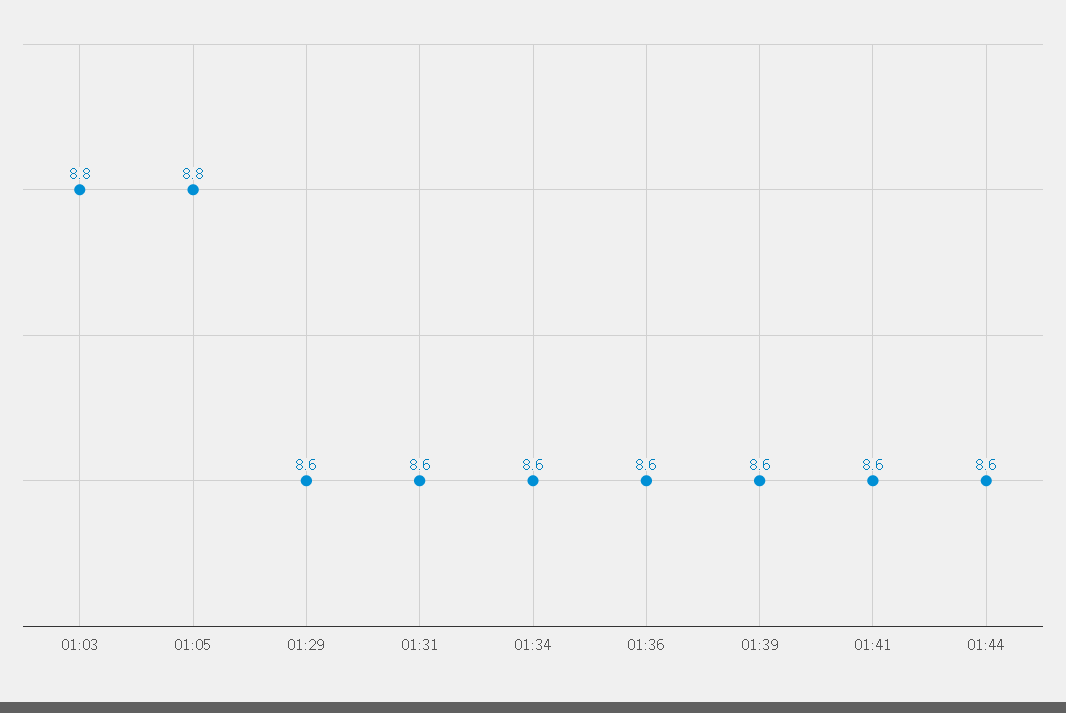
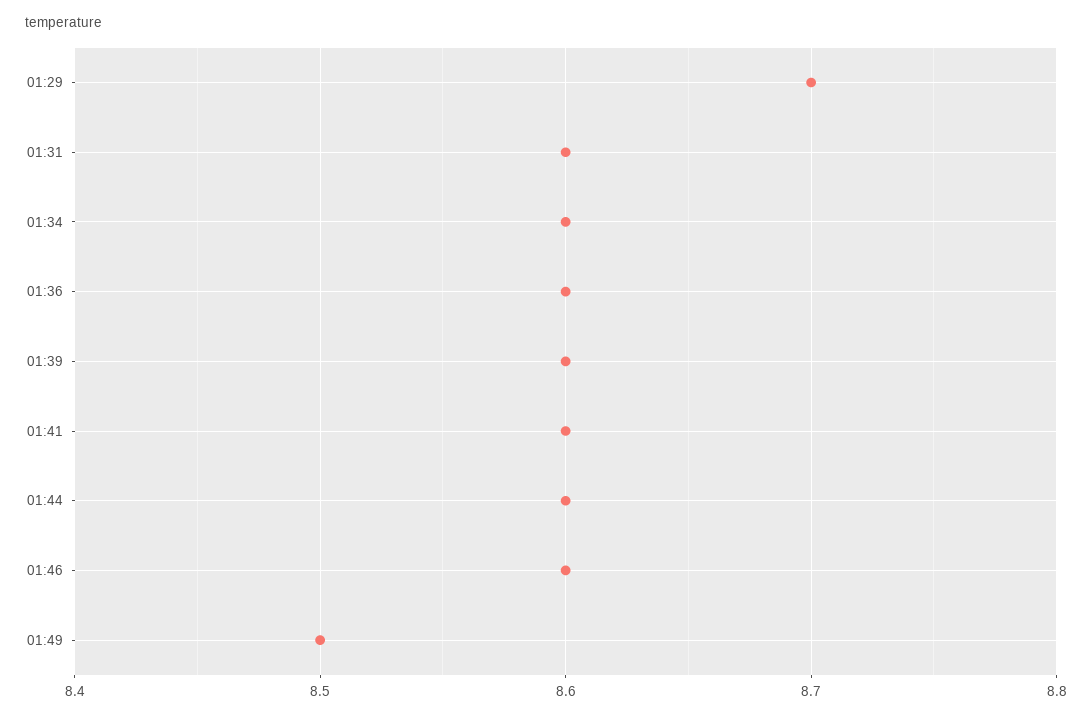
01:03: 8.8 -> none
01:05: 8.8 -> none
01:29: 8.6 -> 8.7
01:46: none -> 8.6
01:49: none -> 8.5

